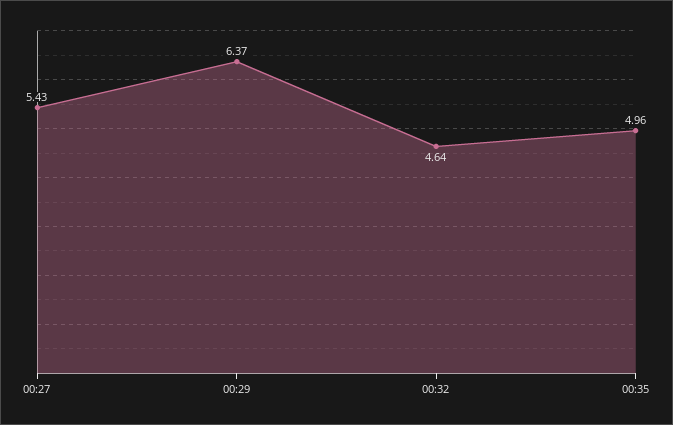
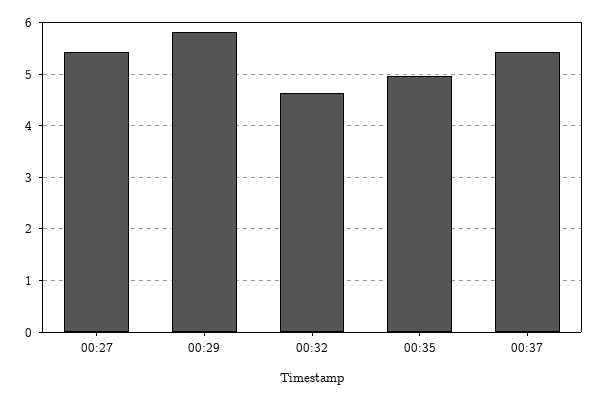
00:29: 6.37 -> 5.8
00:37: none -> 5.4

